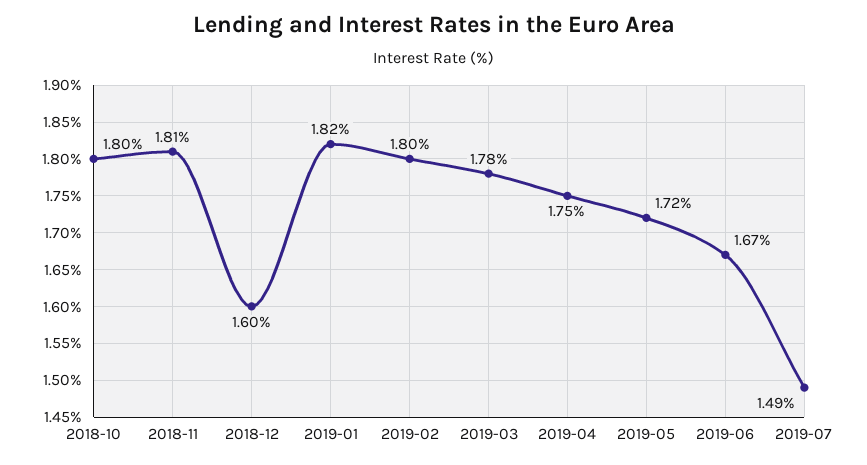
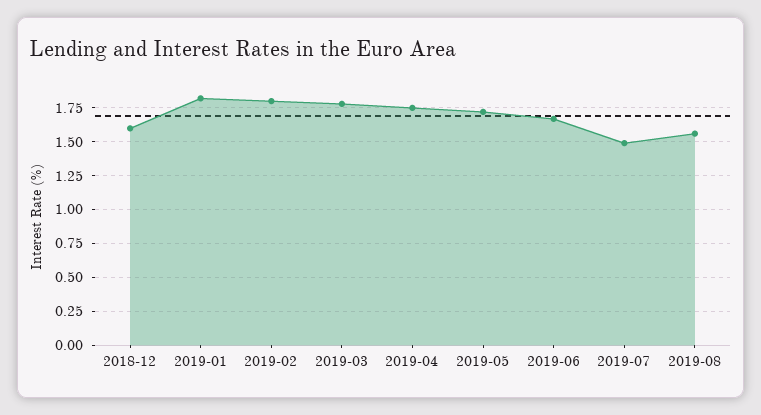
2018-10: 1.8 -> none
2018-11: 1.81 -> none
2019-08: none -> 1.55

